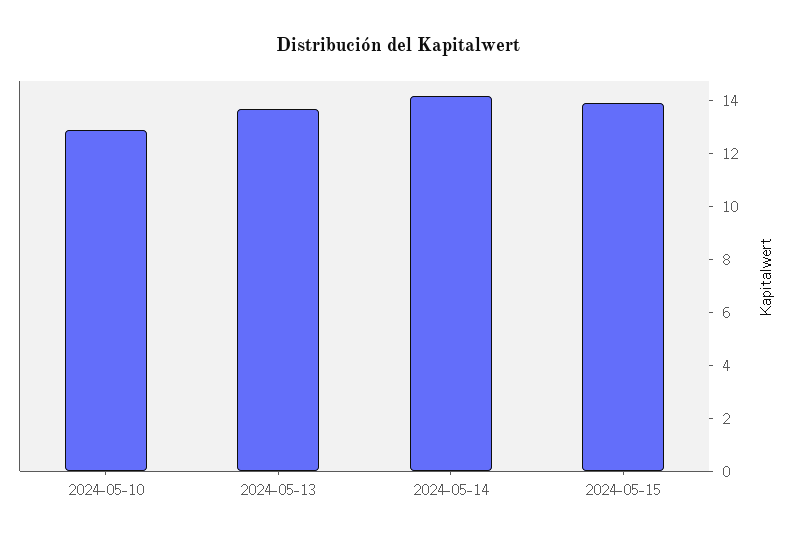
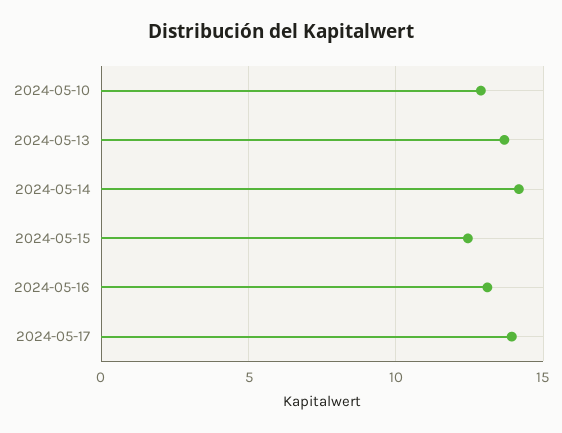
2024-05-15: 14 -> 12.5
2024-05-16: none -> 13
2024-05-17: none -> 14

